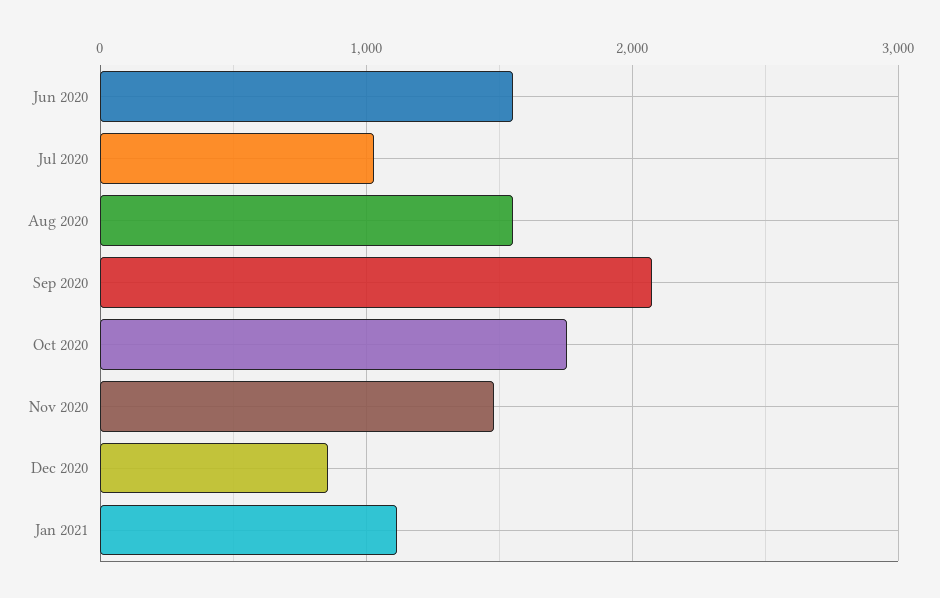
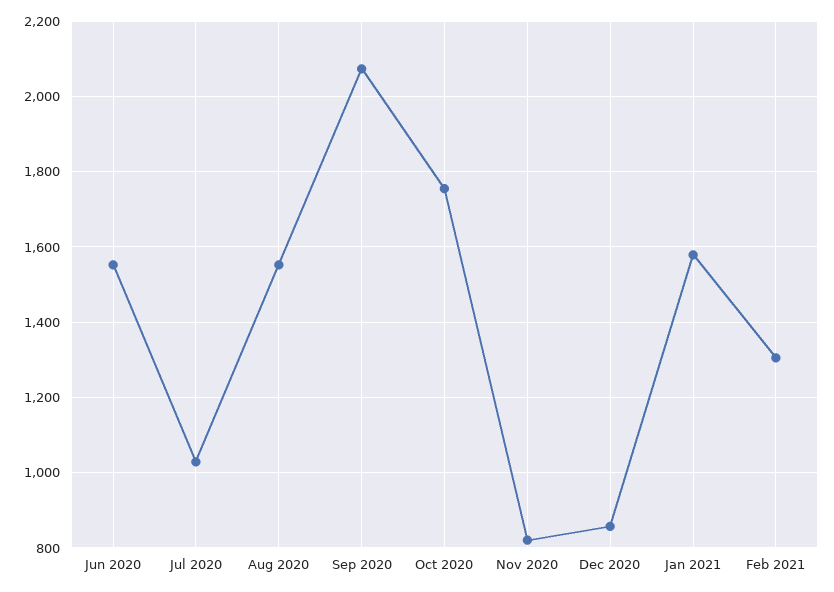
Nov 2020: 1500 -> 820
Jan 2021: 1100 -> 1580
Feb 2021: none -> 1300

